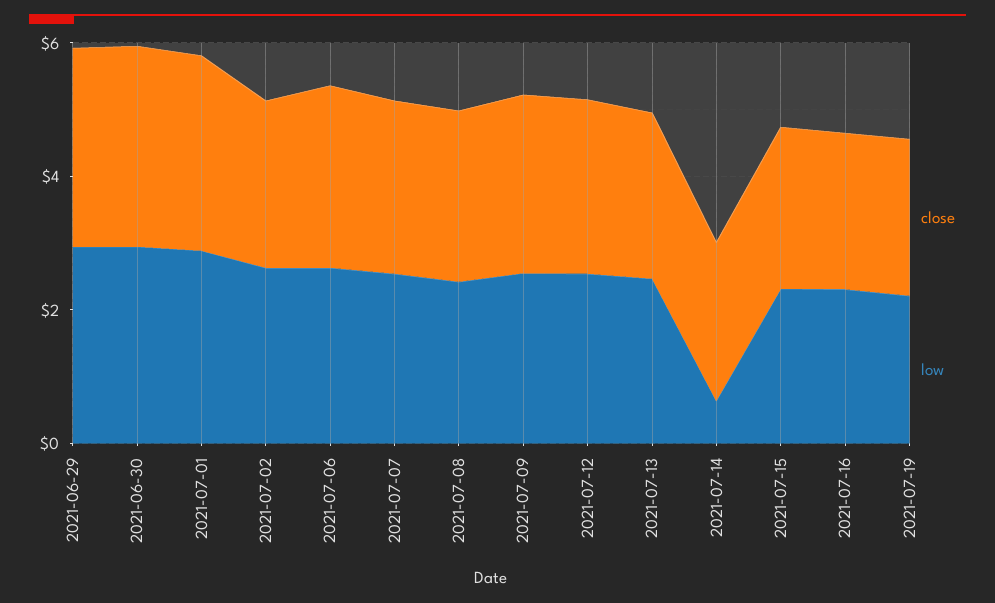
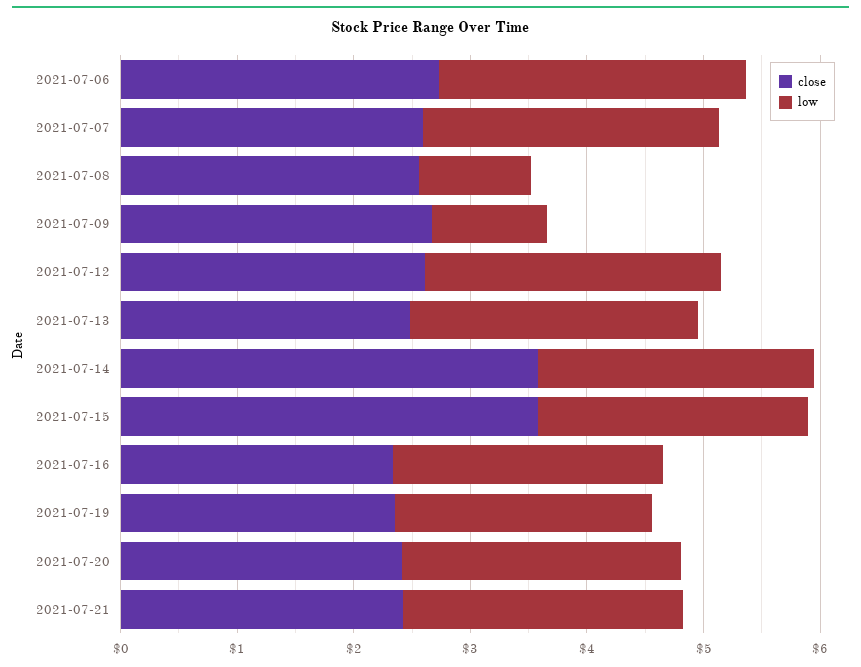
close, 2021-06-29: 3 -> none
low, 2021-06-29: 3 -> none
close, 2021-06-30: 3 -> none
low, 2021-06-30: 3 -> none
close, 2021-07-01: 3 -> none
low, 2021-07-01: 3 -> none
close, 2021-07-02: 2.5 -> none
low, 2021-07-02: 2.5 -> none
low, 2021-07-08: 2.5 -> 1
low, 2021-07-09: 2.5 -> 1
close, 2021-07-14: 2.5 -> 3.6
low, 2021-07-14: 0.5 -> 2.4
close, 2021-07-15: 2.5 -> 3.6
close, 2021-07-20: none -> 2.4
low, 2021-07-20: none -> 2.4
close, 2021-07-21: none -> 2.4
low, 2021-07-21: none -> 2.4

